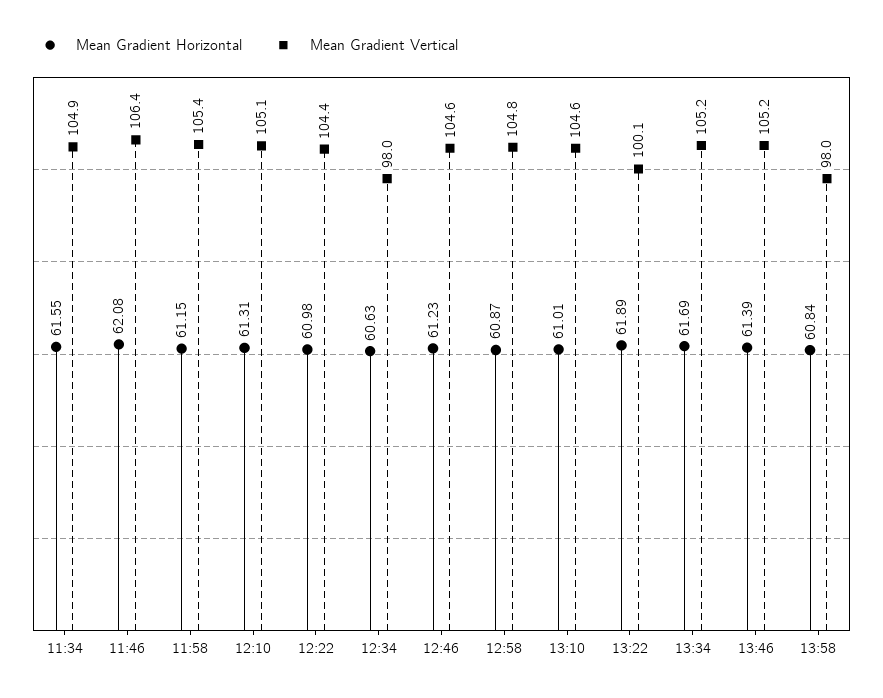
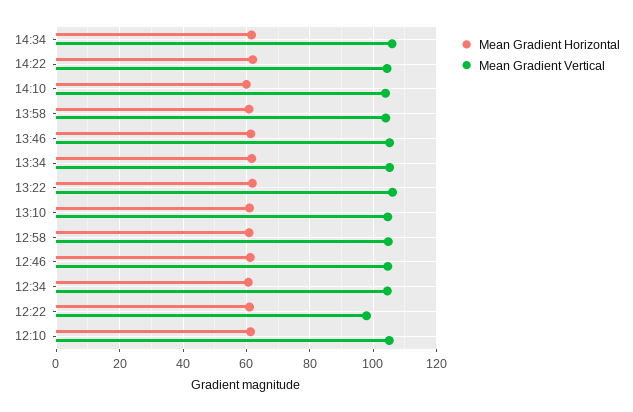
Mean Gradient Horizontal, 11:34: 61.55 -> none
Mean Gradient Vertical, 11:34: 104.9 -> none
Mean Gradient Horizontal, 11:46: 62.08 -> none
Mean Gradient Vertical, 11:46: 106.4 -> none
Mean Gradient Horizontal, 11:58: 61.15 -> none
Mean Gradient Vertical, 11:58: 105.4 -> none
Mean Gradient Vertical, 12:22: 104.4 -> 98
Mean Gradient Vertical, 12:34: 98 -> 104
Mean Gradient Vertical, 13:22: 100.1 -> 106
Mean Gradient Vertical, 13:58: 98 -> 104
Mean Gradient Horizontal, 14:34: none -> 62
Mean Gradient Vertical, 14:34: none -> 106
Mean Gradient Horizontal, 14:22: none -> 62
Mean Gradient Vertical, 14:22: none -> 104
Mean Gradient Horizontal, 14:10: none -> 60
Mean Gradient Vertical, 14:10: none -> 104

